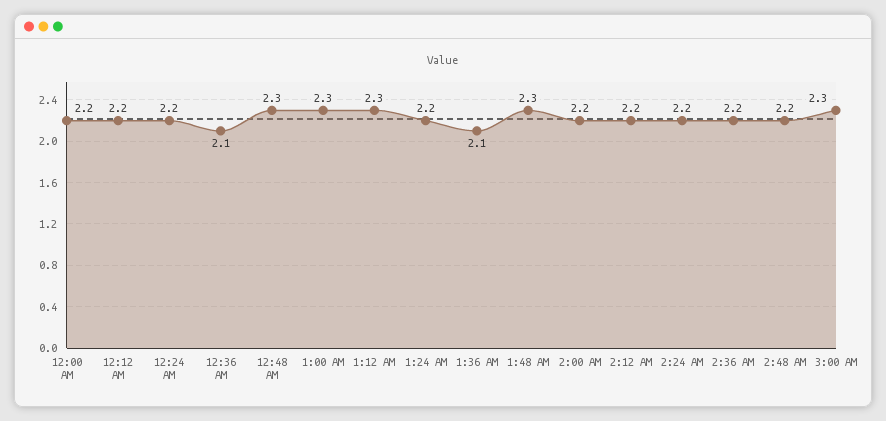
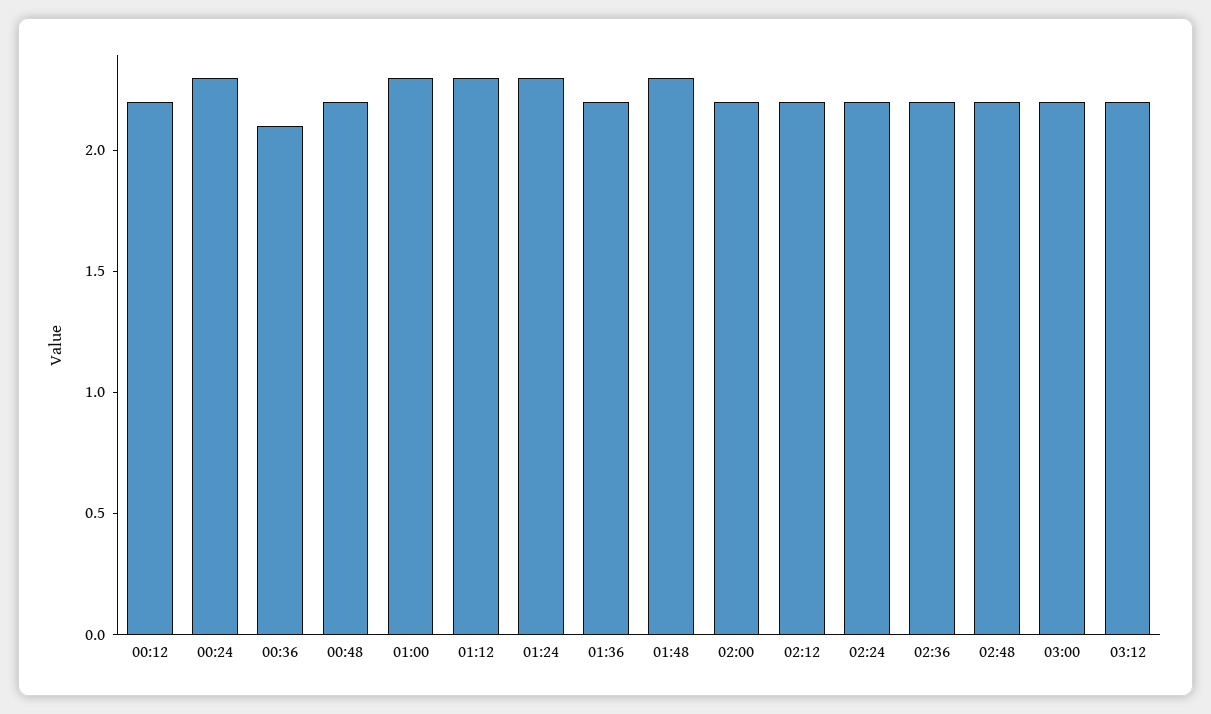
12:00 AM: 2.2 -> none
12:24 AM: 2.2 -> 2.3
12:48 AM: 2.3 -> 2.2
1:24 AM: 2.2 -> 2.3
1:36 AM: 2.1 -> 2.2
3:00 AM: 2.3 -> 2.2
03:12: none -> 2.2

